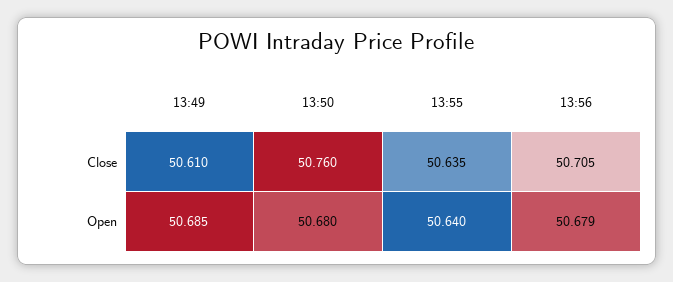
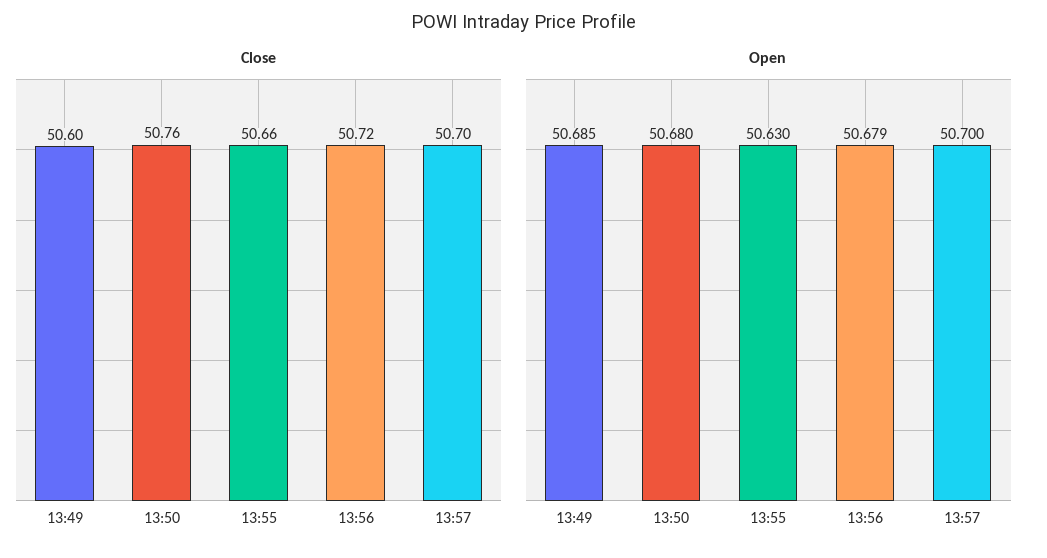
Close, 13:49: 50.61 -> 50.6
Close, 13:55: 50.635 -> 50.66
Close, 13:56: 50.705 -> 50.72
Open, 13:55: 50.64 -> 50.63
Close, 13:57: none -> 50.7
Open, 13:57: none -> 50.7

